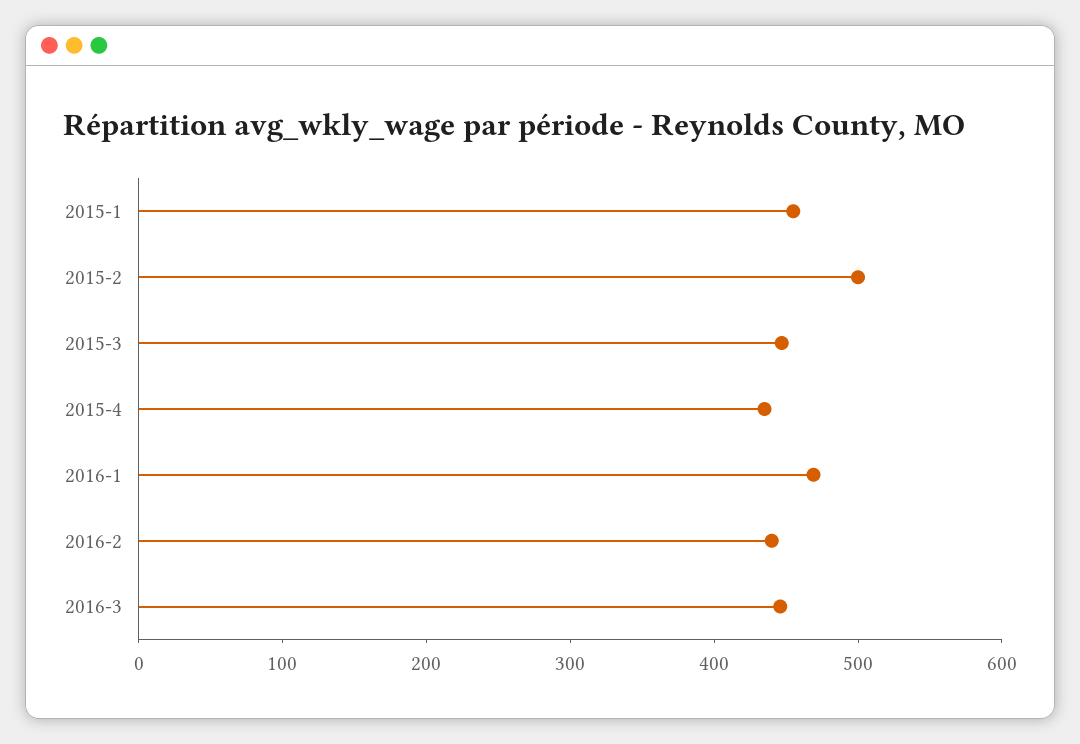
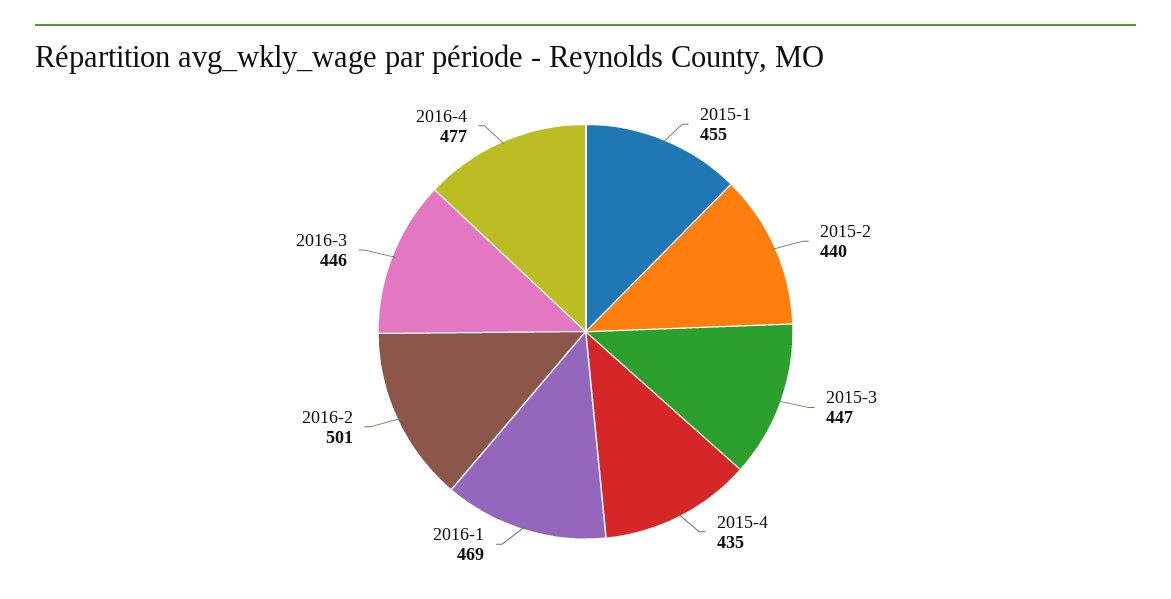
2015-2: 500 -> 440
2016-2: 440 -> 501
2016-4: none -> 477

